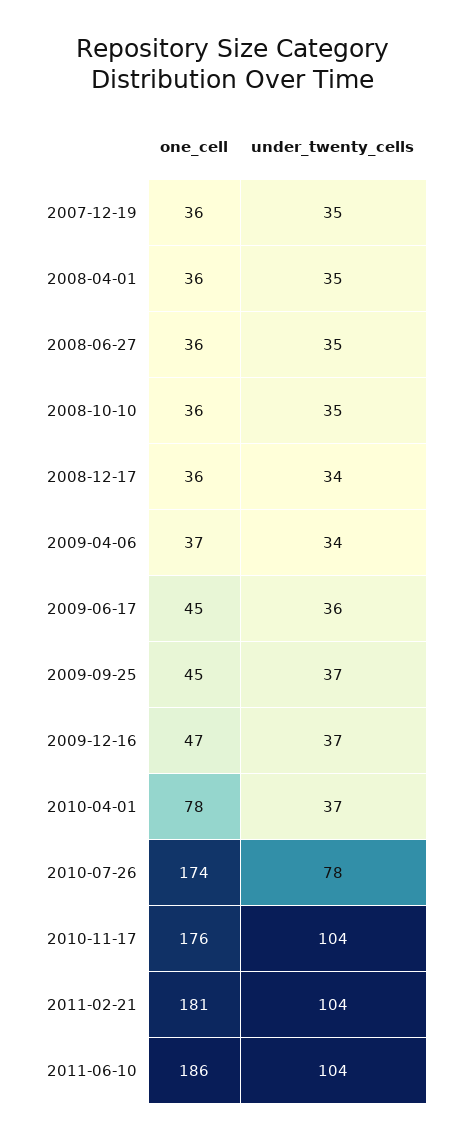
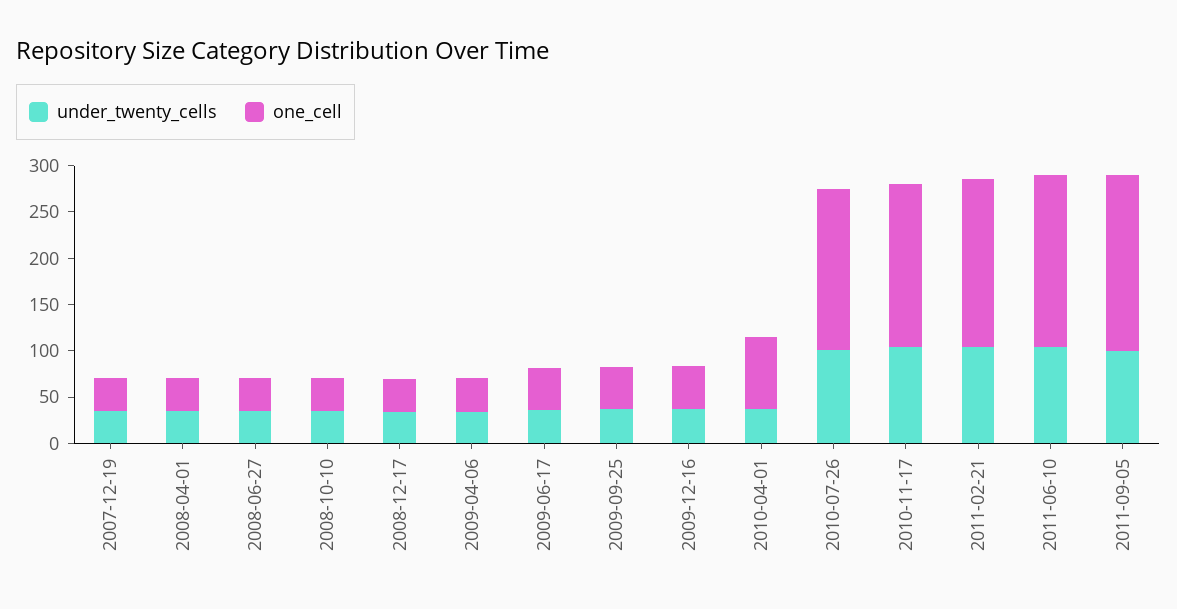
under_twenty_cells, 2010-07-26: 78 -> 100
under_twenty_cells, 2011-09-05: none -> 100
one_cell, 2011-09-05: none -> 190

